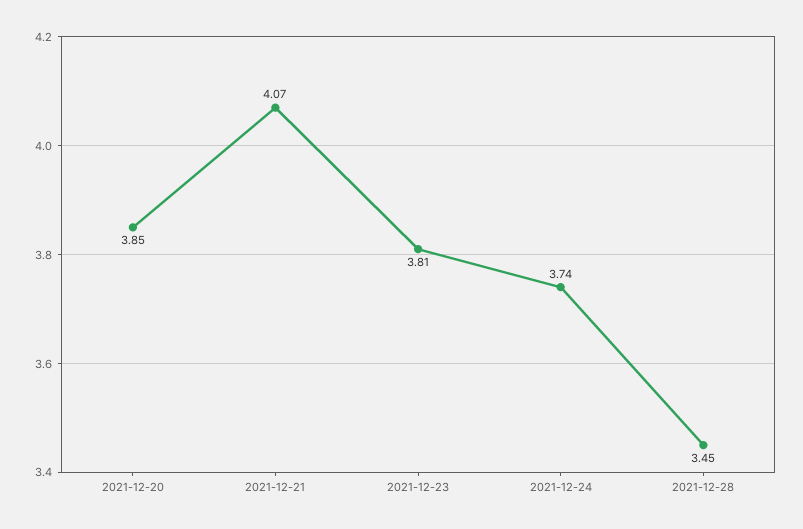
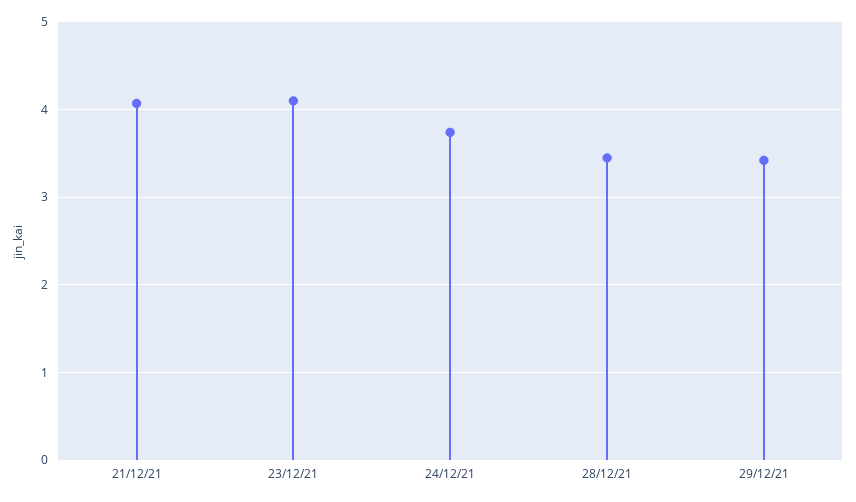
2021-12-20: 3.85 -> none
2021-12-23: 3.81 -> 4.1
29/12/21: none -> 3.4

